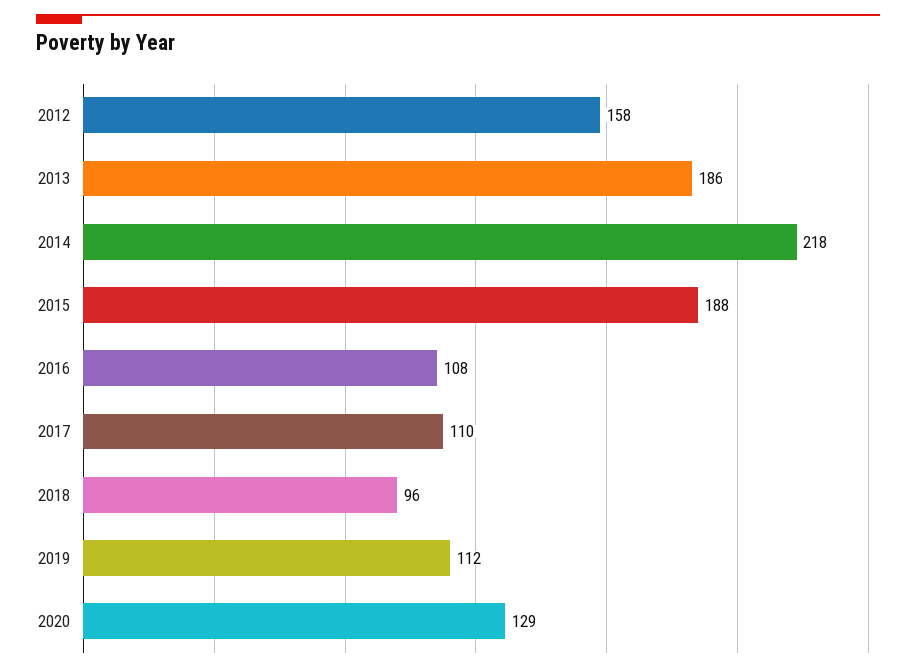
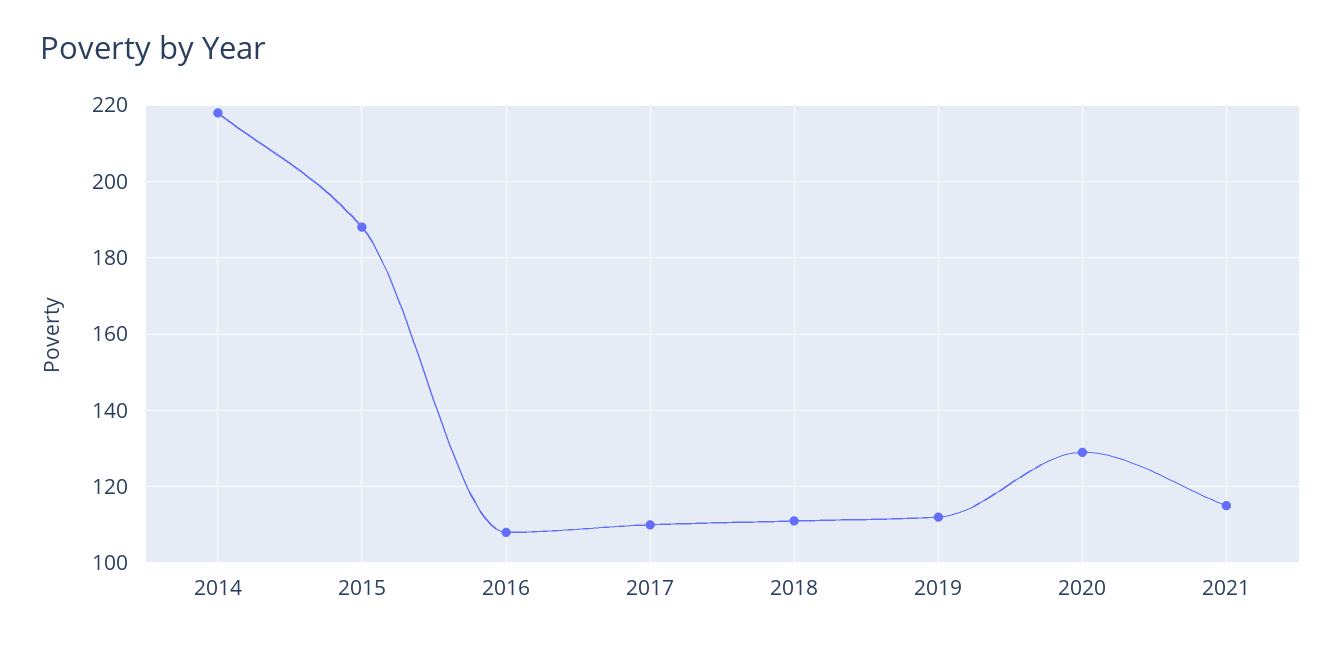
2012: 158 -> none
2013: 186 -> none
2018: 96 -> 110
2021: none -> 115

